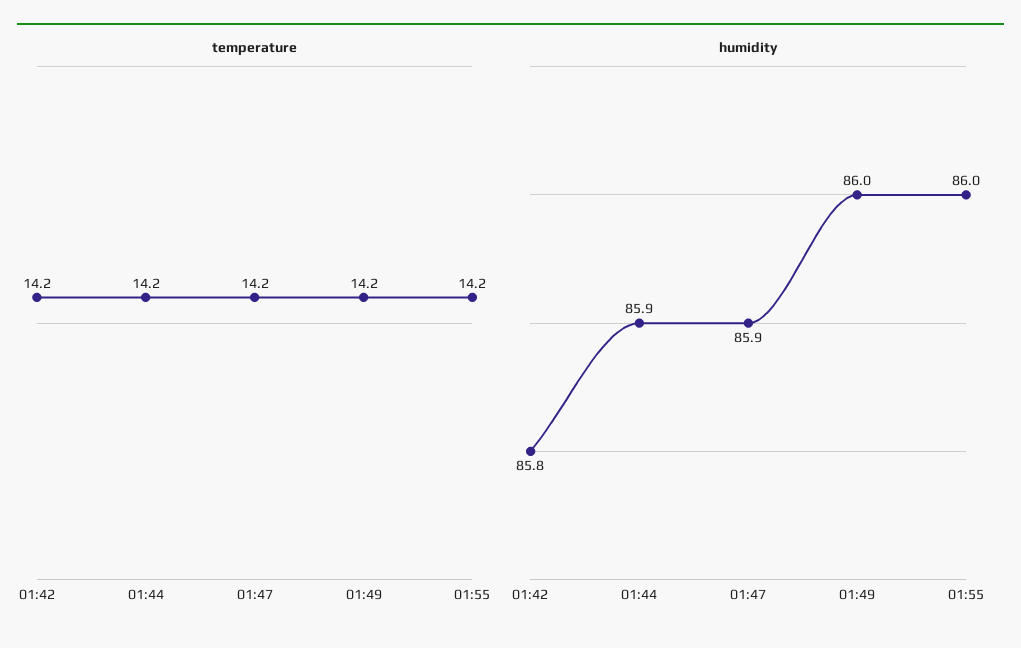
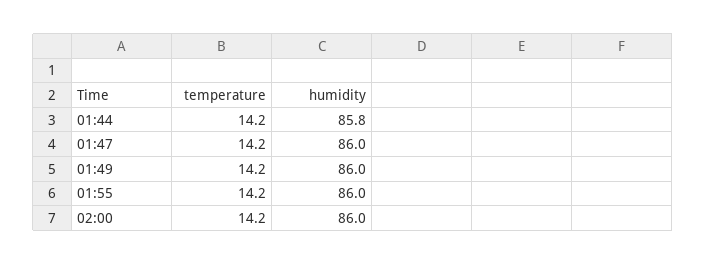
temperature, 01:42: 14.2 -> none
humidity, 01:42: 85.8 -> none
humidity, 01:44: 85.9 -> 85.8
humidity, 01:47: 85.9 -> 86
temperature, 02:00: none -> 14.2
humidity, 02:00: none -> 86

